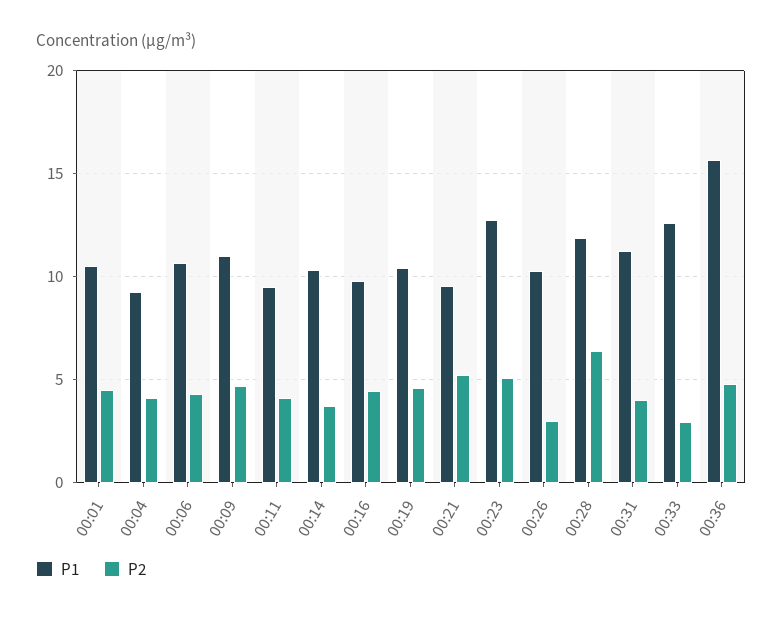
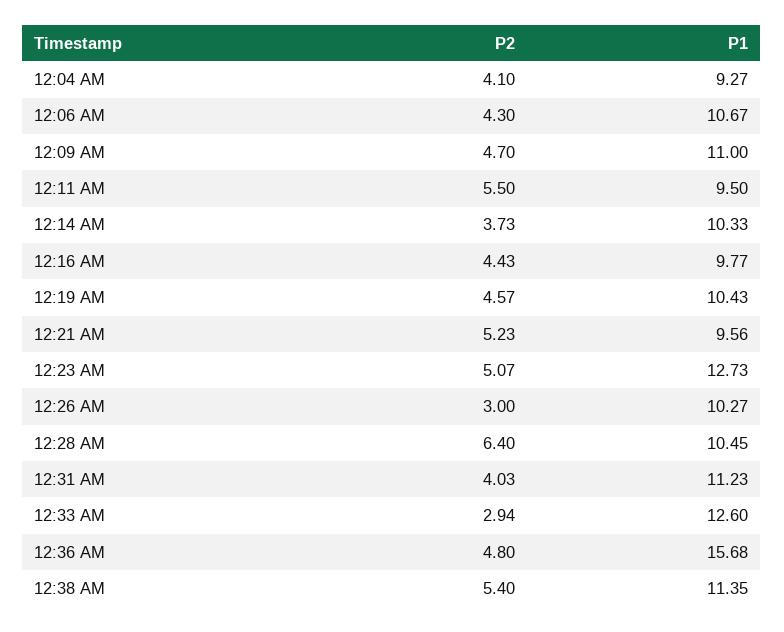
P1, 00:01: 10.5 -> none
P2, 00:01: 4.5 -> none
P2, 00:11: 4 -> 5.5
P1, 00:28: 12 -> 10.45
P2, 12:38 AM: none -> 5.4
P1, 12:38 AM: none -> 11.35

